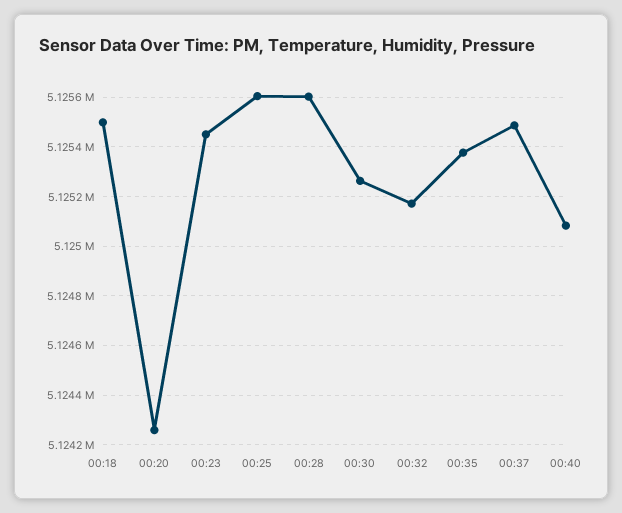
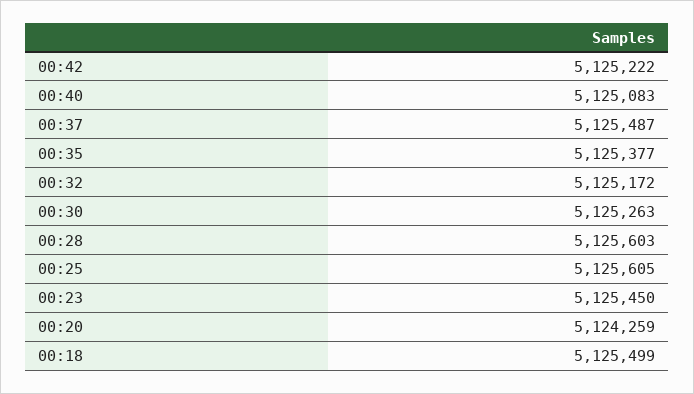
00:42: none -> 5125222

